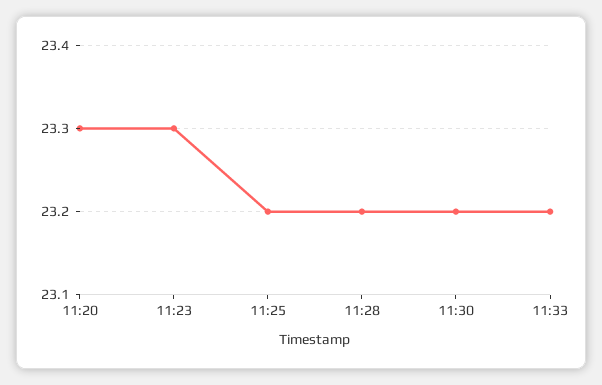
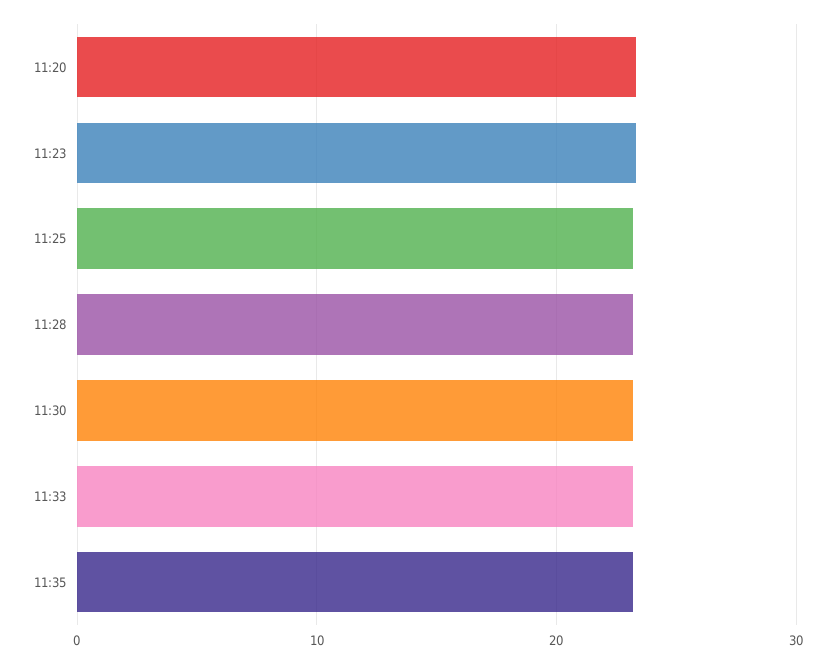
11:35: none -> 23

